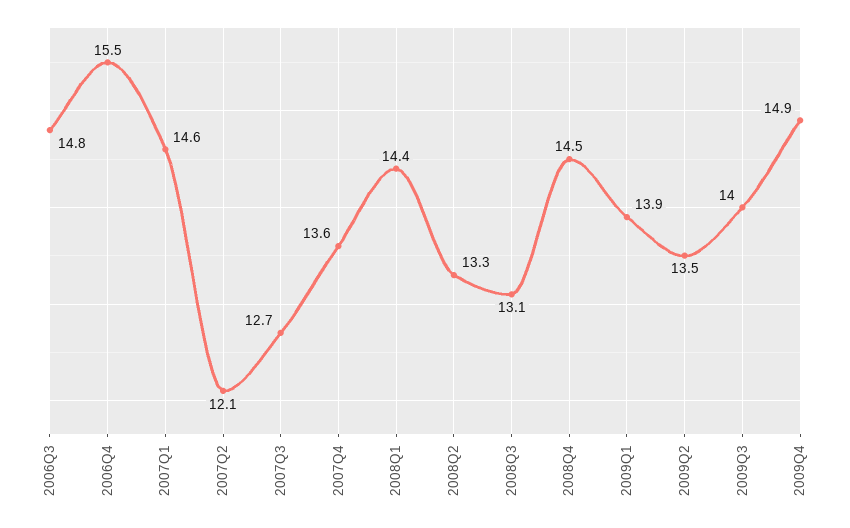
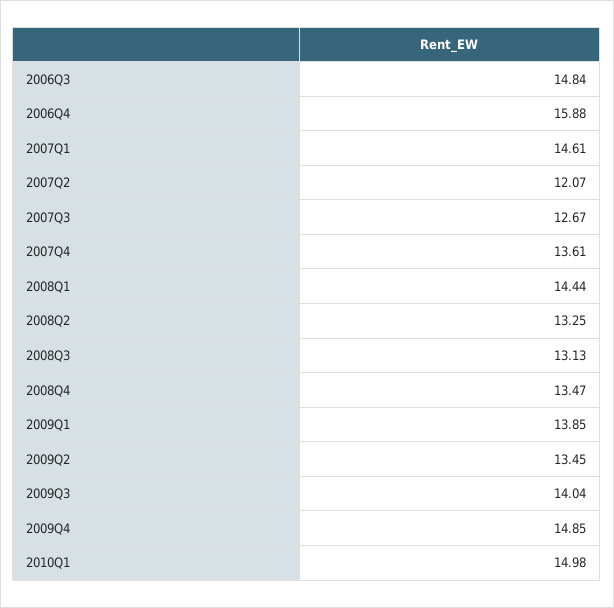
2006Q4: 15.5 -> 15.88
2008Q4: 14.5 -> 13.47
2010Q1: none -> 14.98

